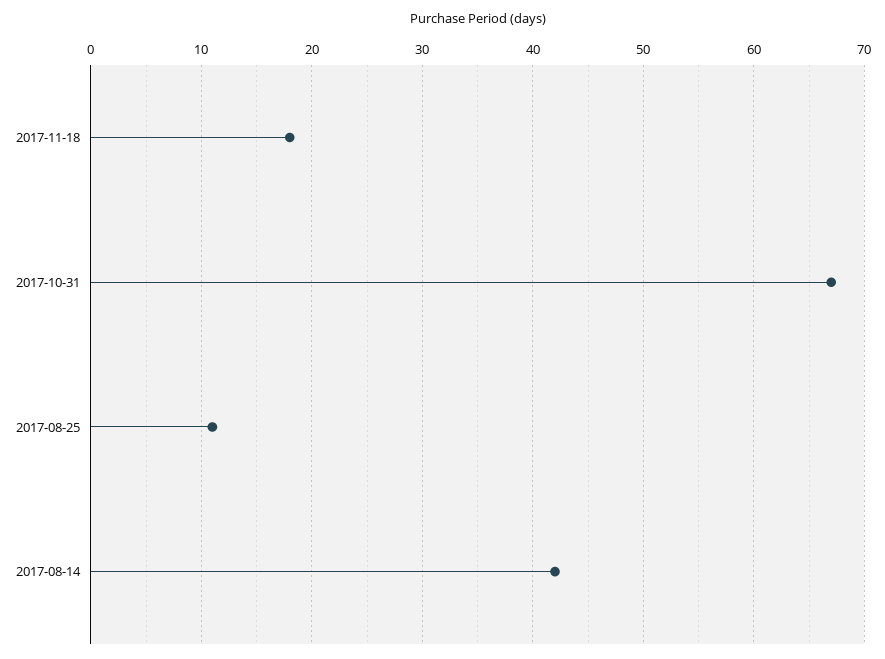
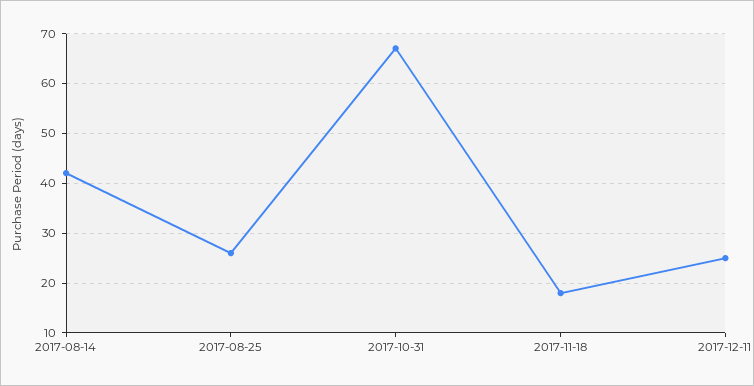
2017-08-25: 11 -> 25
2017-12-11: none -> 25

